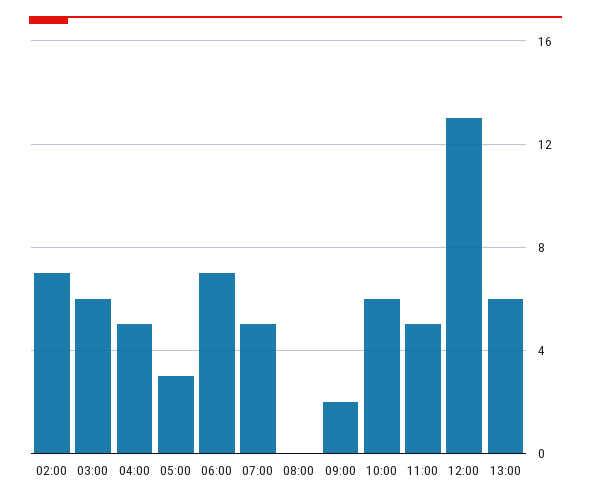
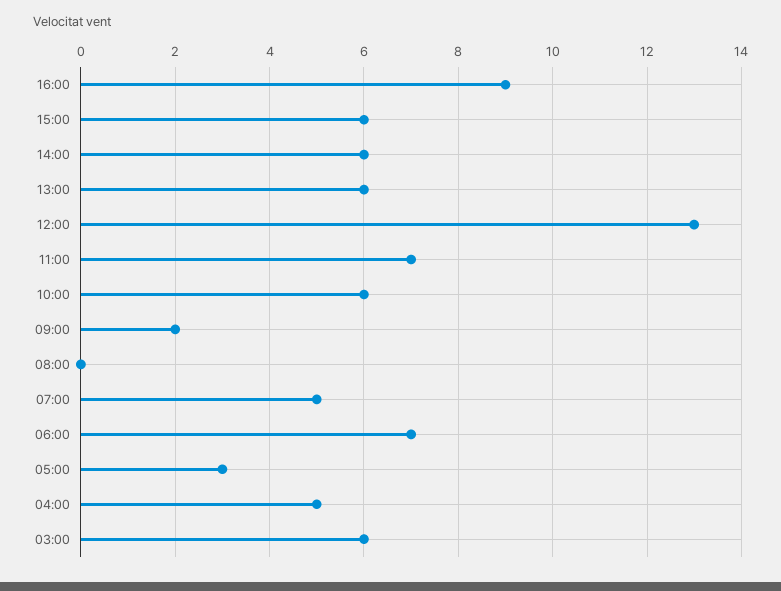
02:00: 7 -> none
11:00: 5 -> 7
16:00: none -> 9
15:00: none -> 6
14:00: none -> 6

